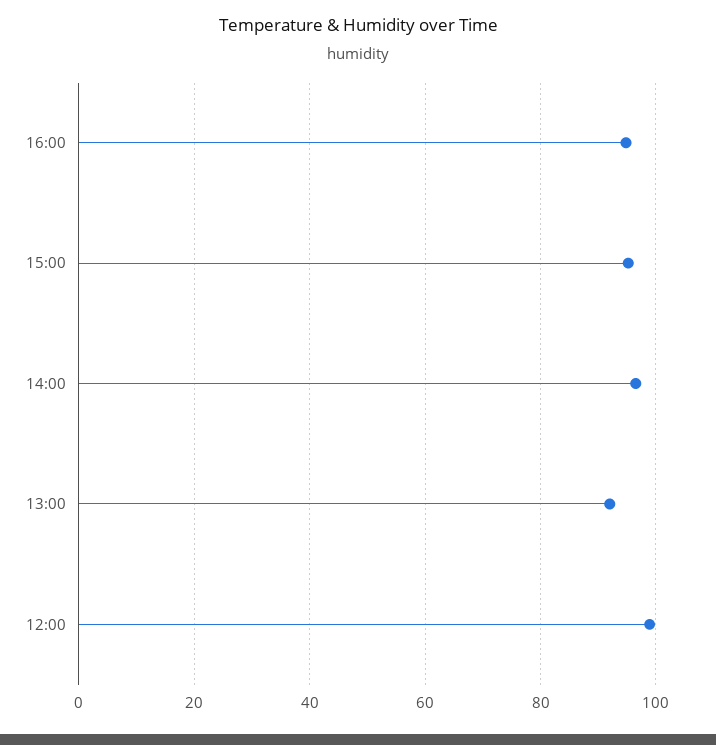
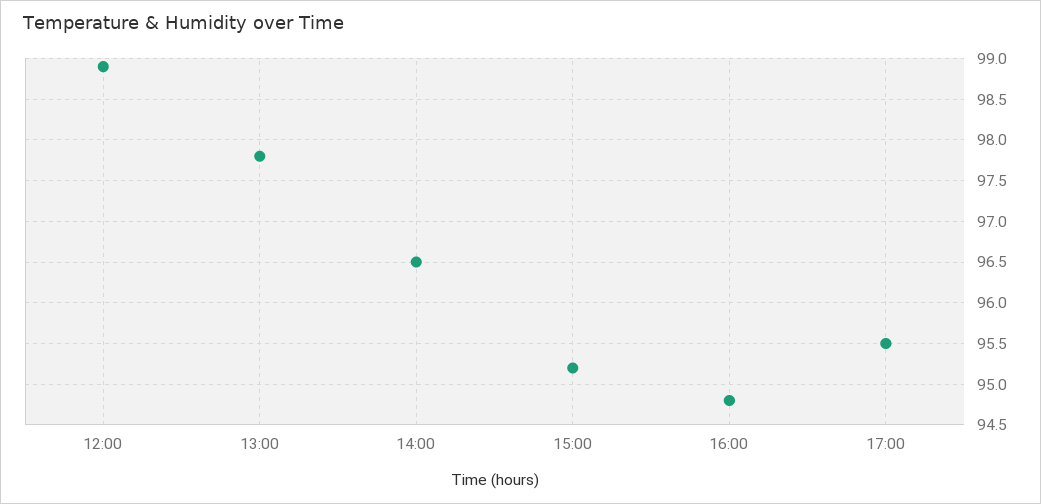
13:00: 92 -> 97.8
17:00: none -> 95.5

